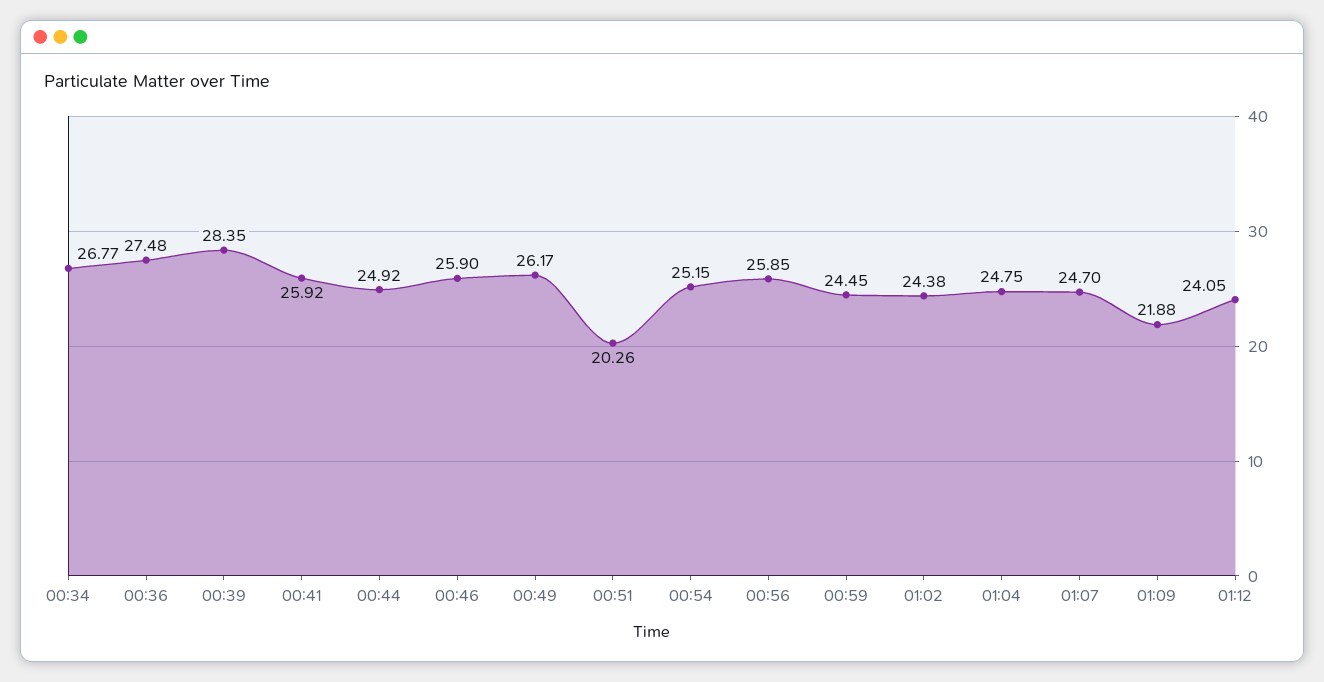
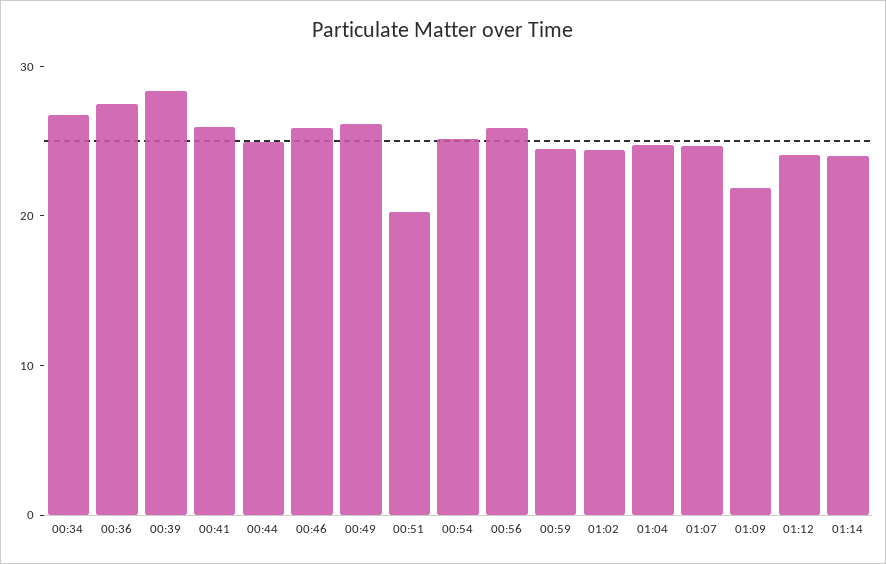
01:14: none -> 24

